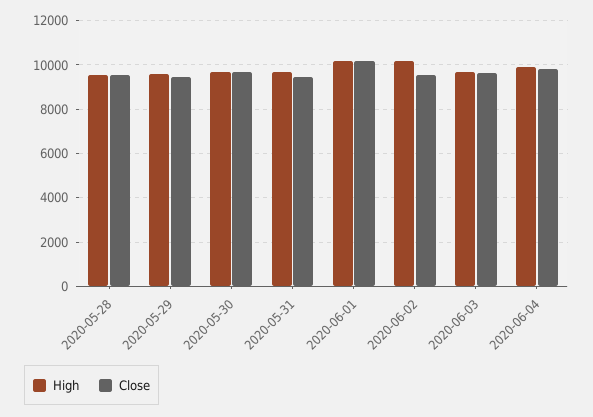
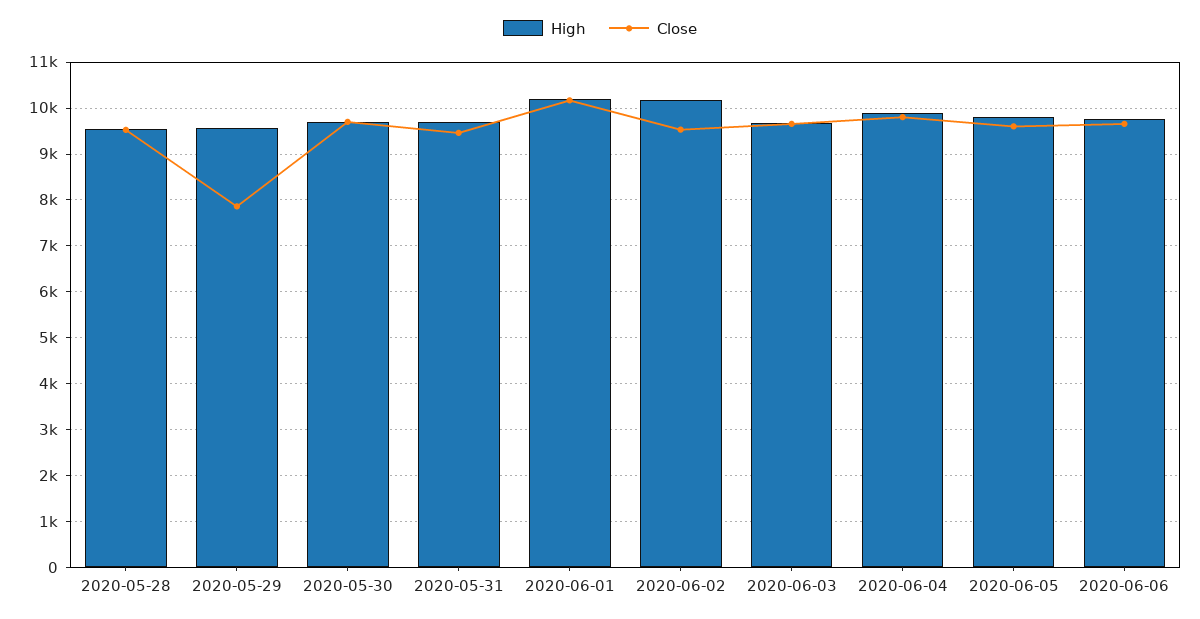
Close, 2020-05-29: 9500 -> 7800
High, 2020-06-05: none -> 9800
Close, 2020-06-05: none -> 9600
High, 2020-06-06: none -> 9800
Close, 2020-06-06: none -> 9600

